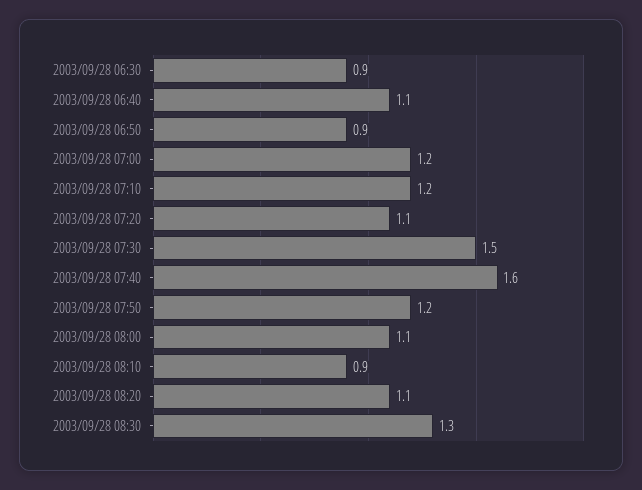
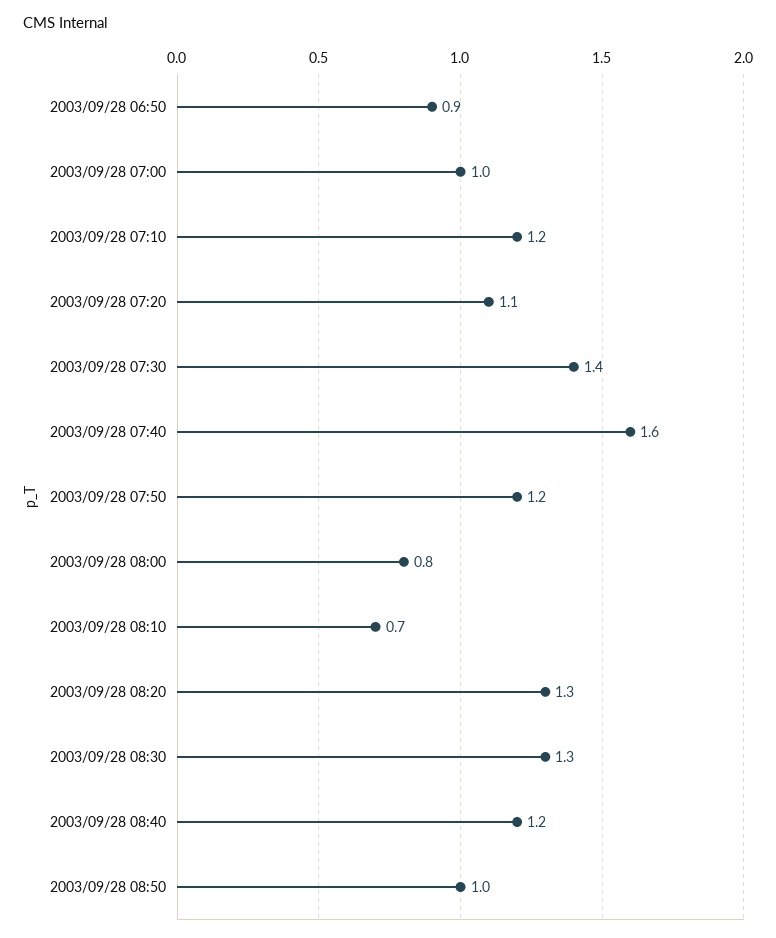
2003/09/28 06:30: 0.9 -> none
2003/09/28 06:40: 1.1 -> none
2003/09/28 07:00: 1.2 -> 1
2003/09/28 07:30: 1.5 -> 1.4
2003/09/28 08:00: 1.1 -> 0.8
2003/09/28 08:10: 0.9 -> 0.7
2003/09/28 08:20: 1.1 -> 1.3
2003/09/28 08:40: none -> 1.2
2003/09/28 08:50: none -> 1

